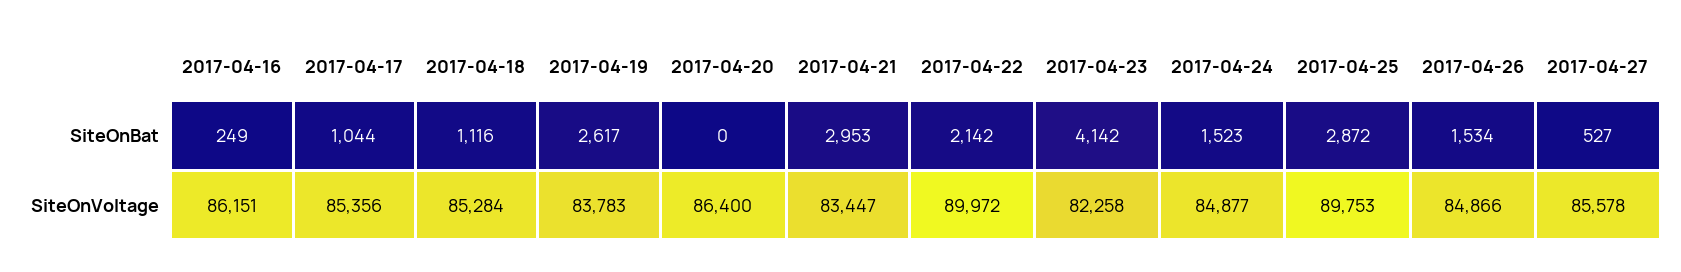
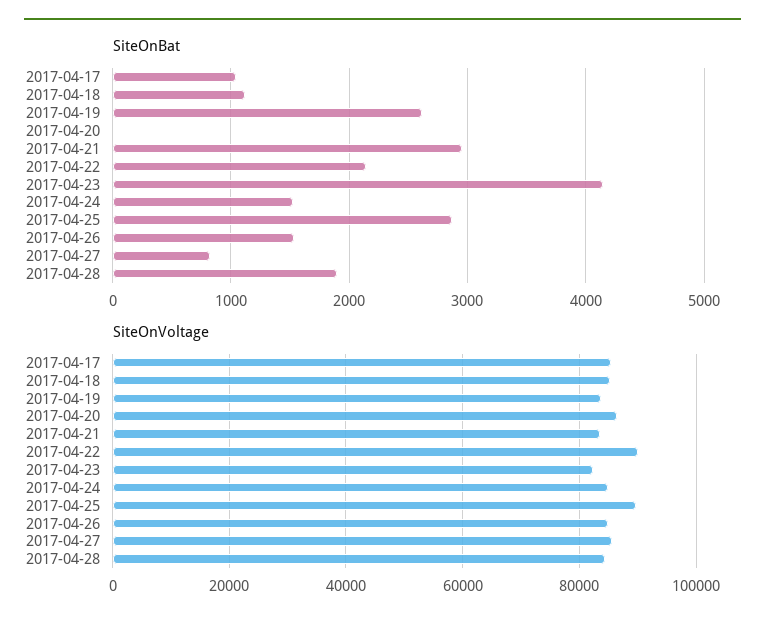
SiteOnBat, 2017-04-16: 249 -> none
SiteOnBat, 2017-04-27: 527 -> 800
SiteOnVoltage, 2017-04-16: 86151 -> none
SiteOnBat, 2017-04-28: none -> 1900
SiteOnVoltage, 2017-04-28: none -> 84000

